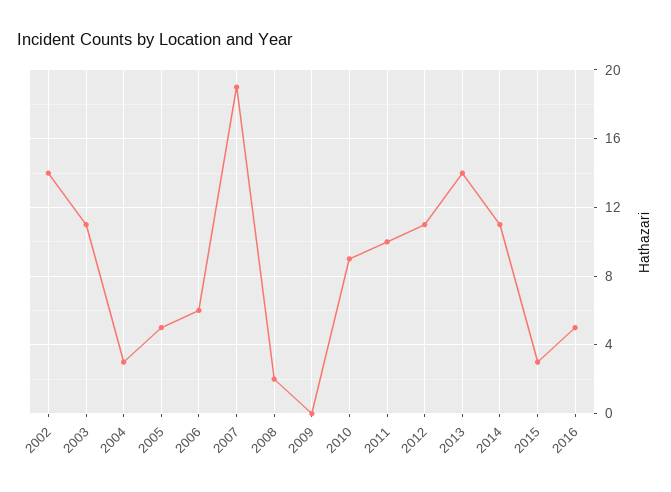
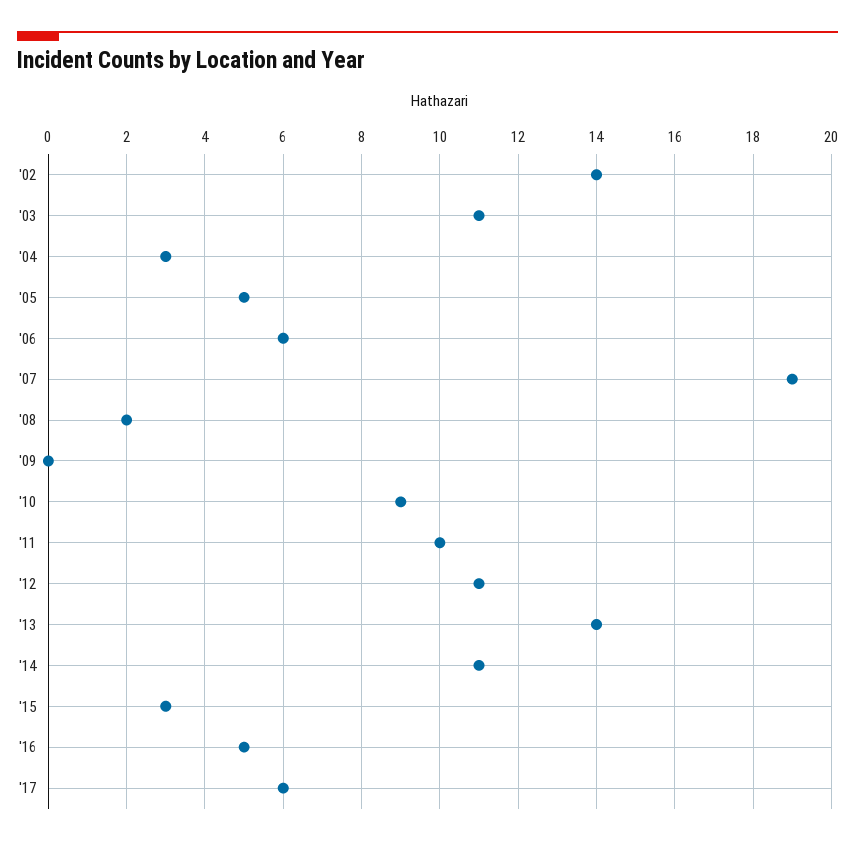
'17: none -> 6

